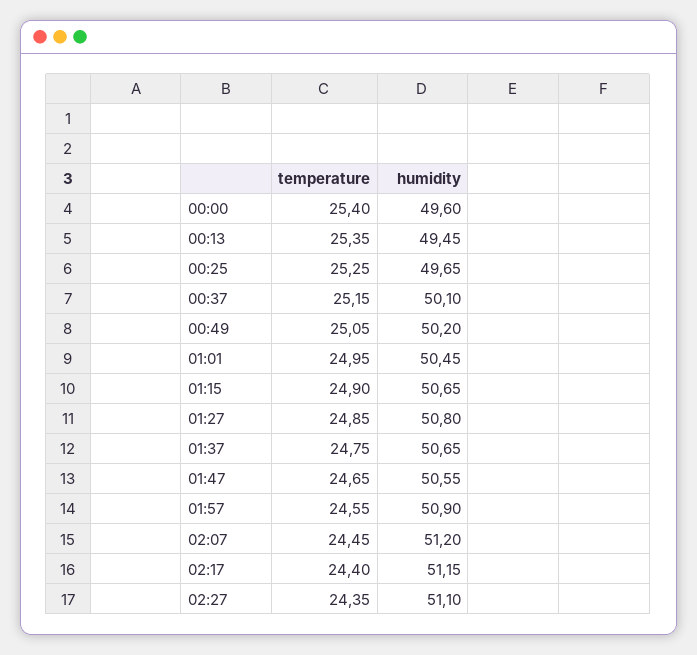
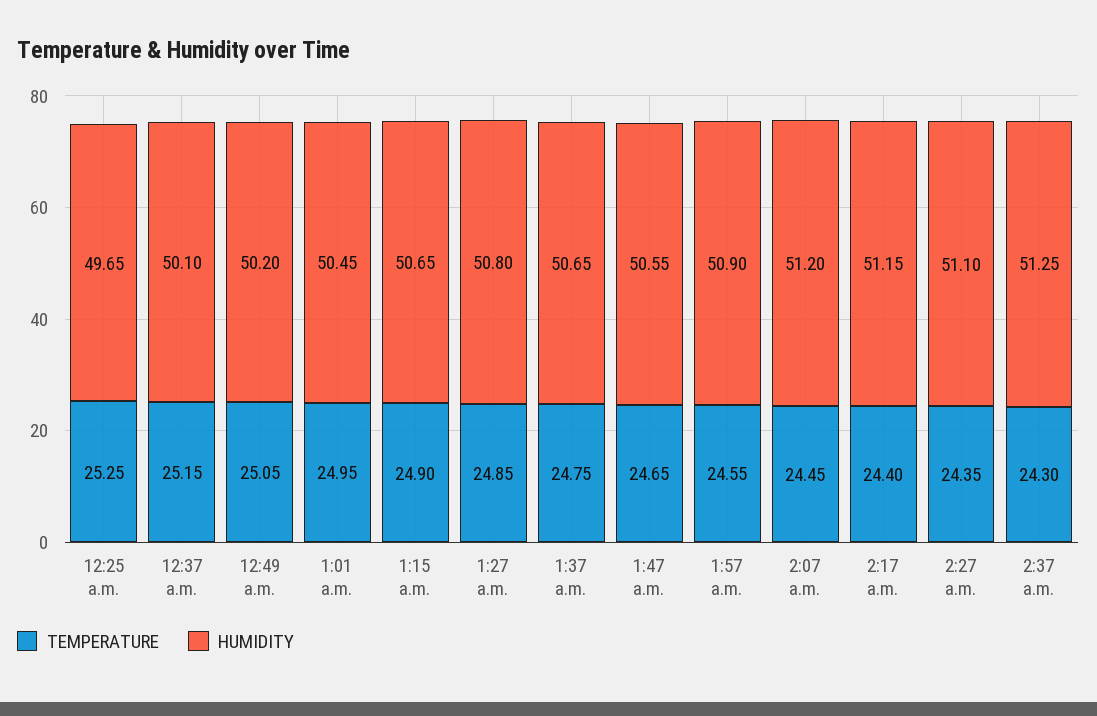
temperature, 00:00: 25.4 -> none
humidity, 00:00: 49.6 -> none
temperature, 00:13: 25.35 -> none
humidity, 00:13: 49.45 -> none
temperature, 2:37 a.m.: none -> 24.3
humidity, 2:37 a.m.: none -> 51.25

